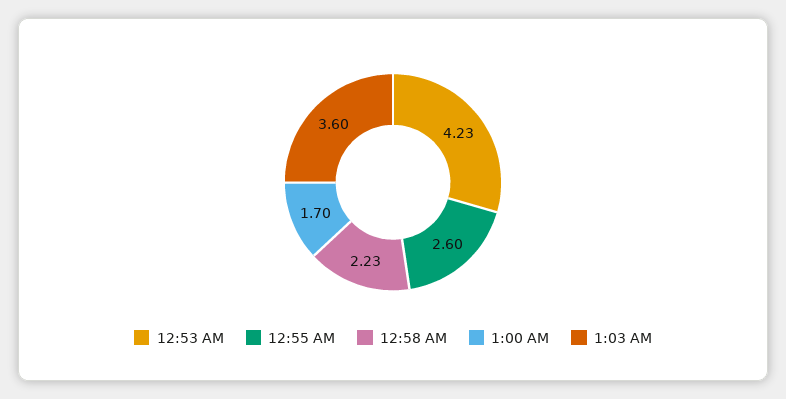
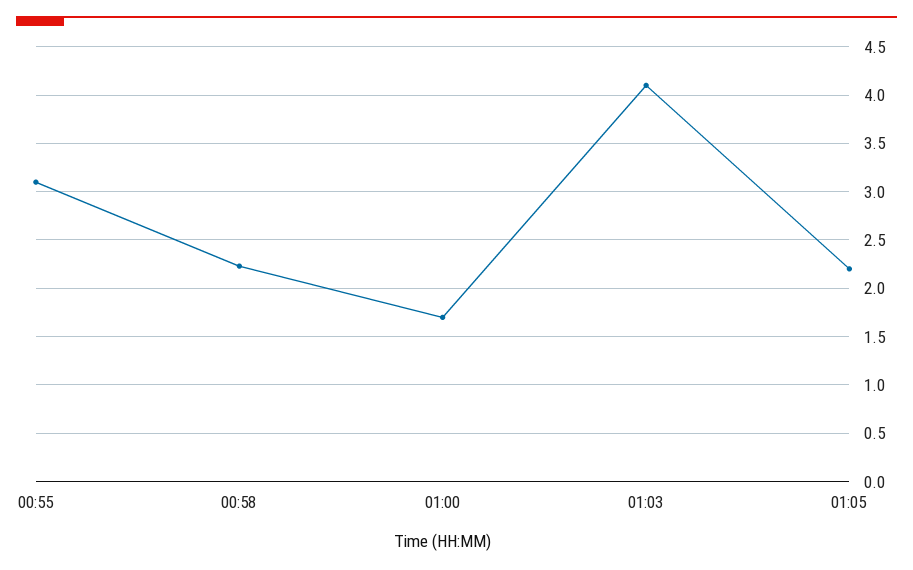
12:53 AM: 4.23 -> none
12:55 AM: 2.6 -> 3.1
1:03 AM: 3.6 -> 4.1
01:05: none -> 2.2

